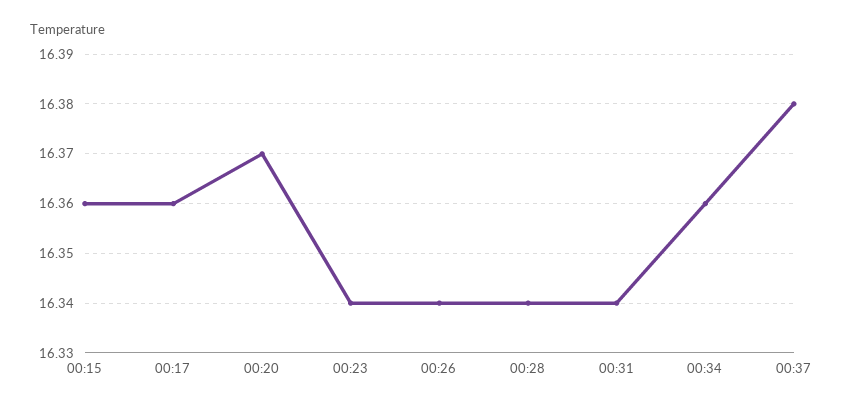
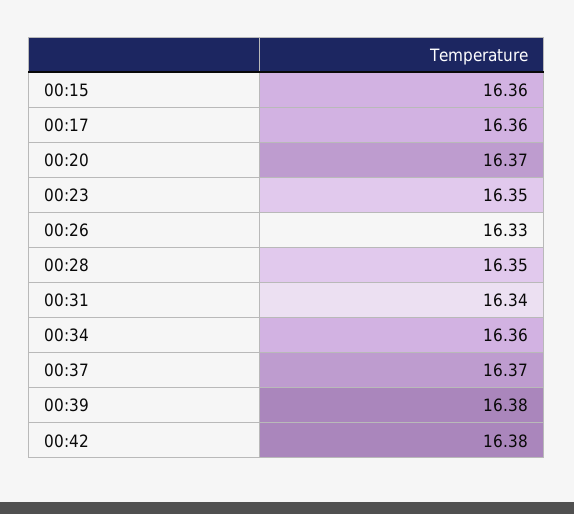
00:23: 16.34 -> 16.35
00:26: 16.34 -> 16.33
00:28: 16.34 -> 16.35
00:37: 16.38 -> 16.37
00:39: none -> 16.38
00:42: none -> 16.38

